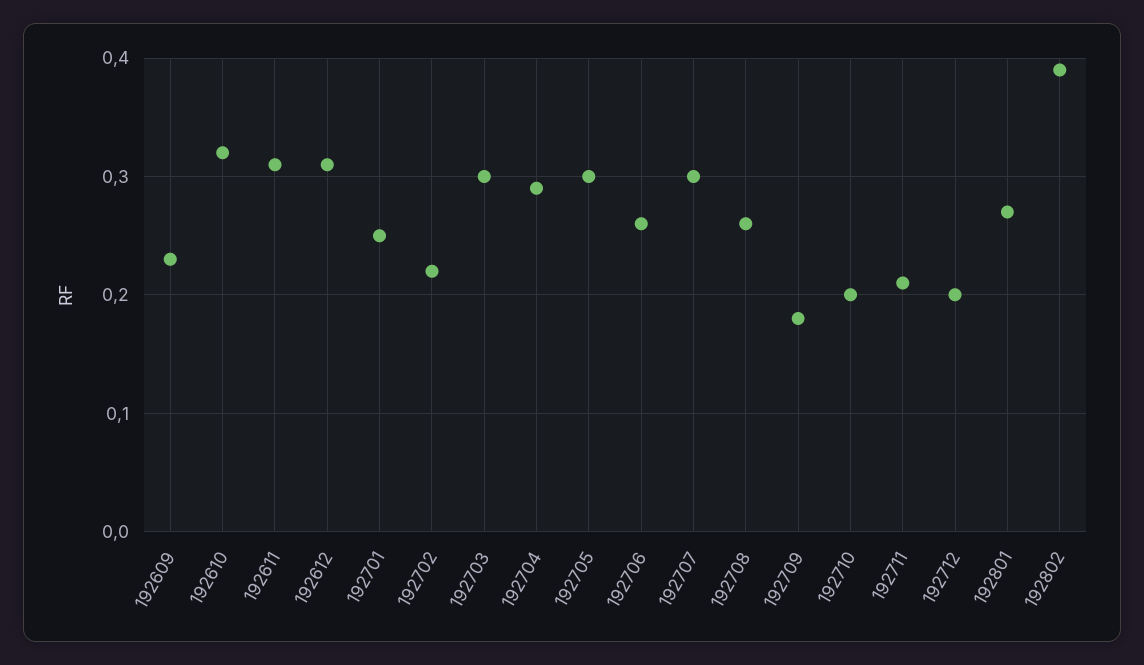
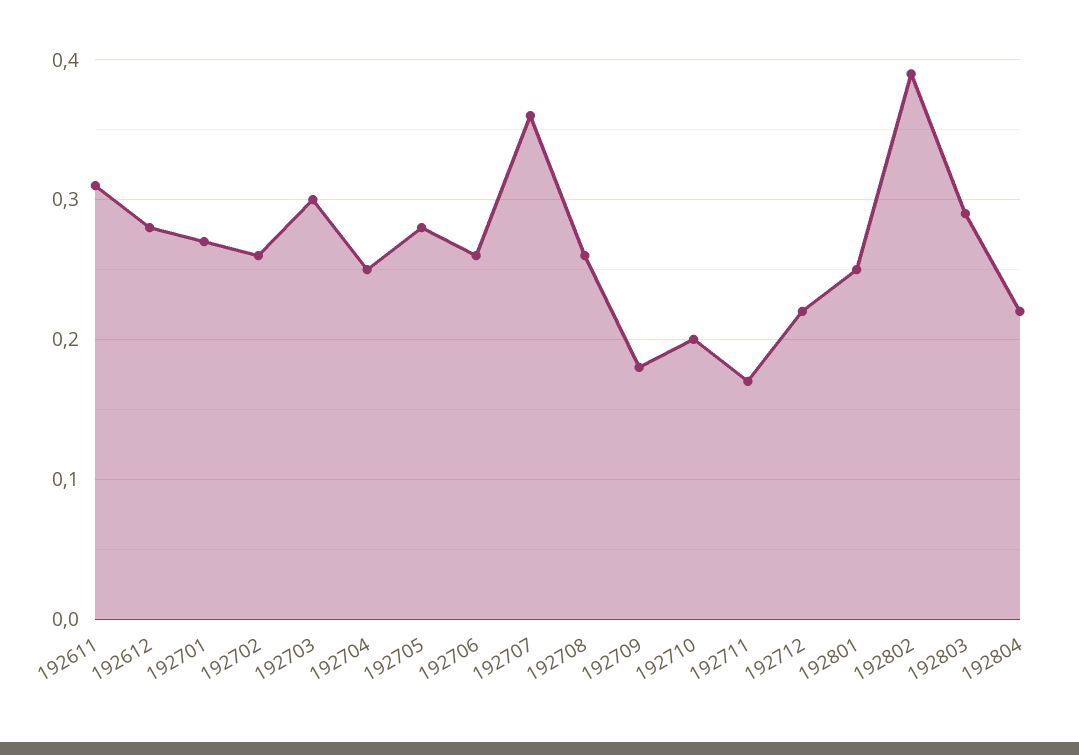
192609: 0.23 -> none
192610: 0.32 -> none
192612: 0.31 -> 0.28
192701: 0.25 -> 0.27
192702: 0.22 -> 0.26
192704: 0.29 -> 0.25
192705: 0.3 -> 0.28
192707: 0.3 -> 0.36
192711: 0.21 -> 0.17
192712: 0.2 -> 0.22
192801: 0.27 -> 0.25
192803: none -> 0.29
192804: none -> 0.22

